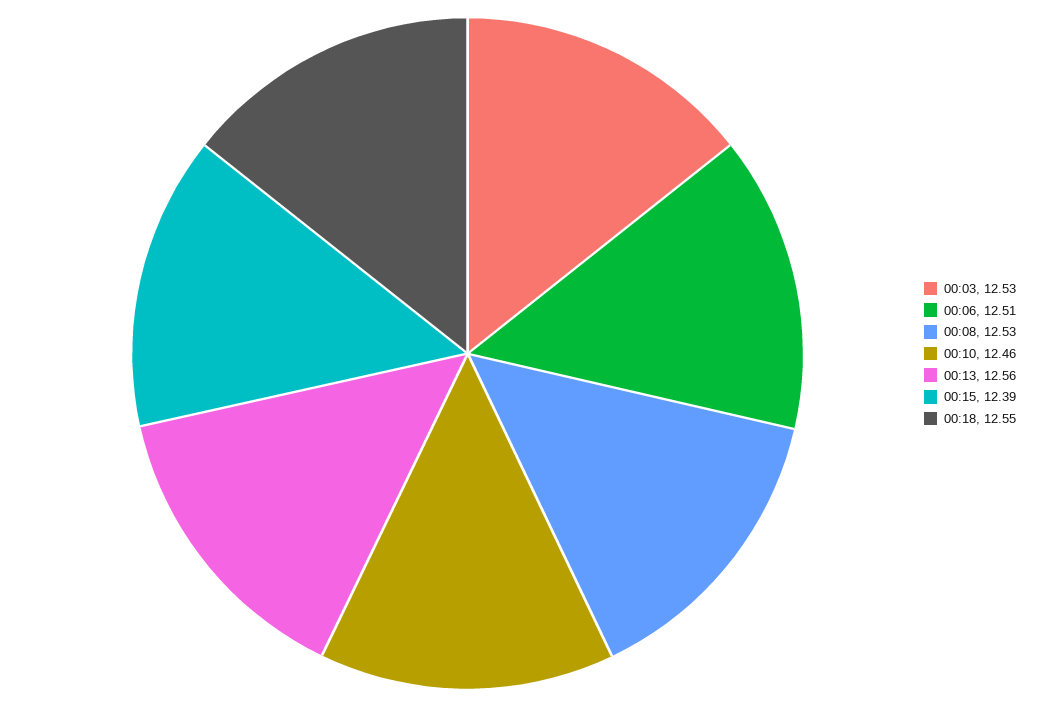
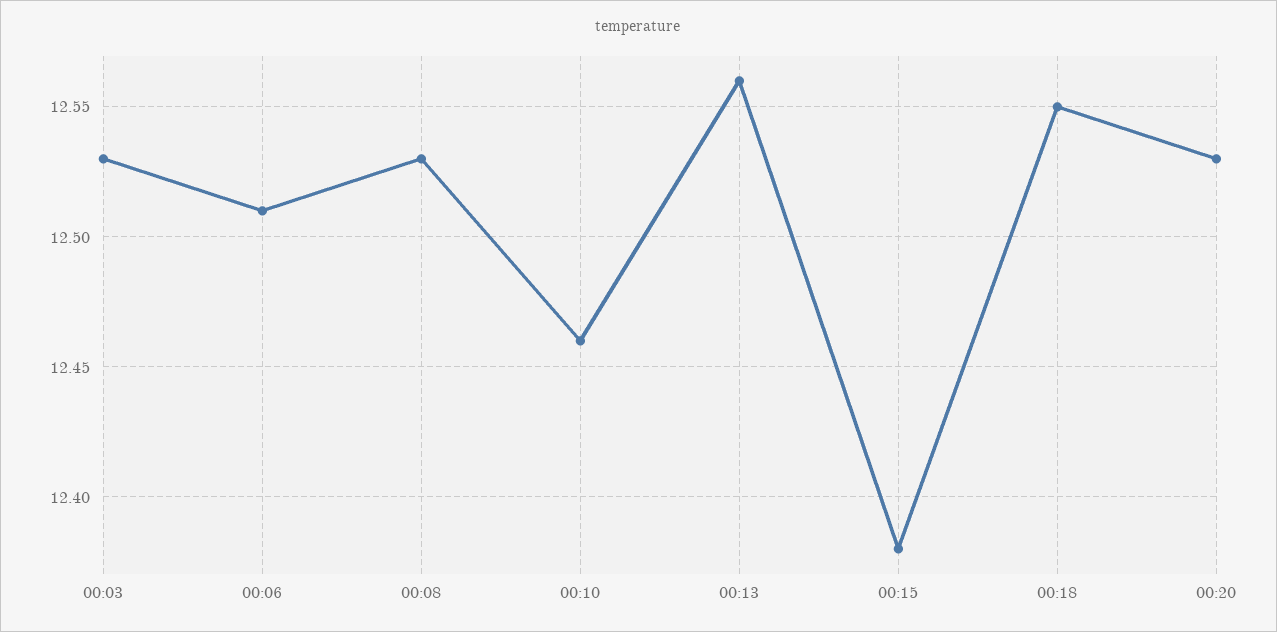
00:15: 12.39 -> 12.38
00:20: none -> 12.53

